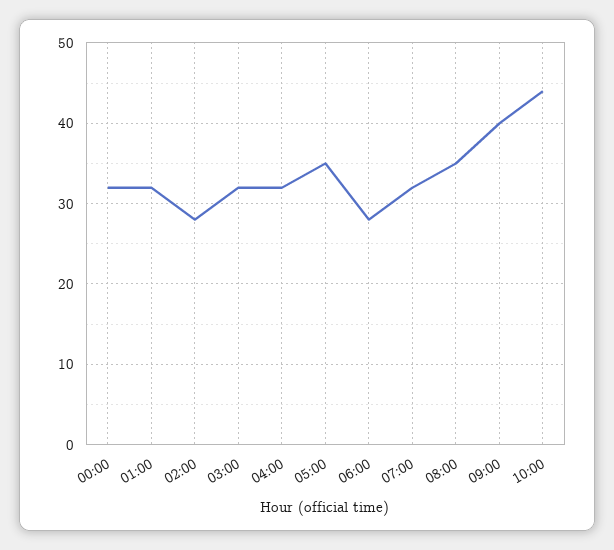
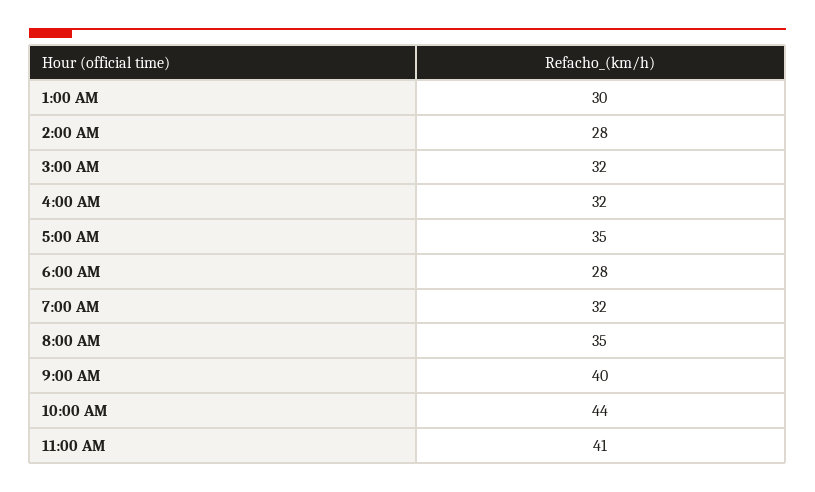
00:00: 32 -> none
01:00: 32 -> 30
11:00 AM: none -> 41

